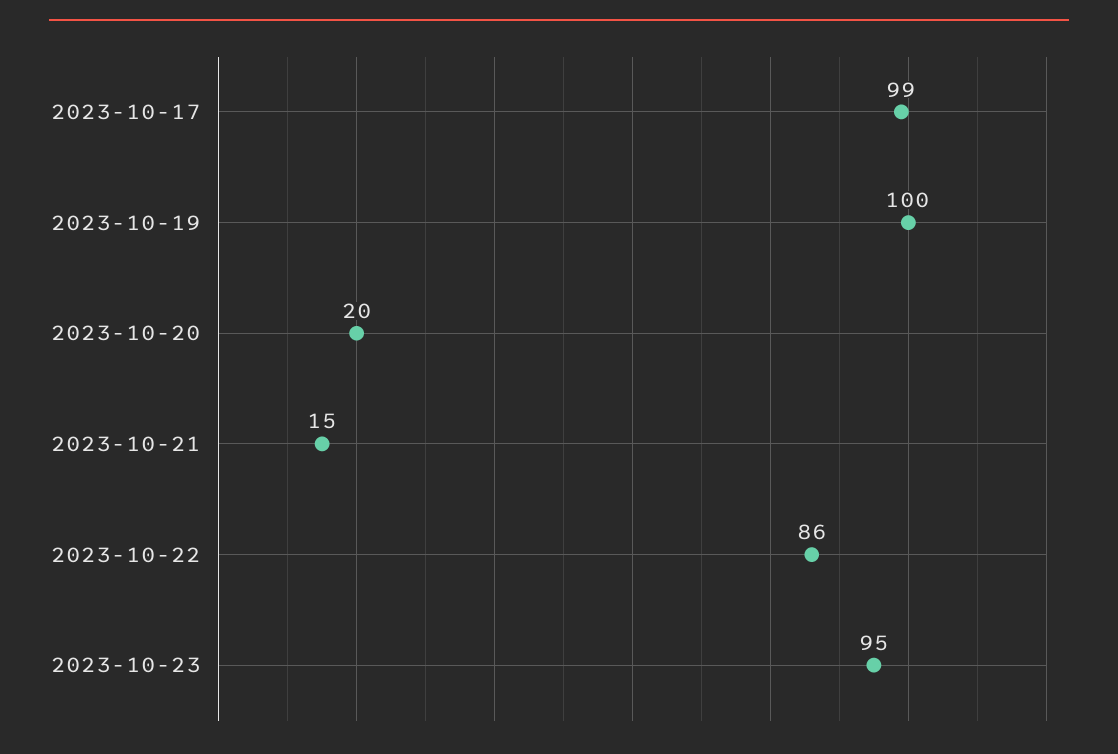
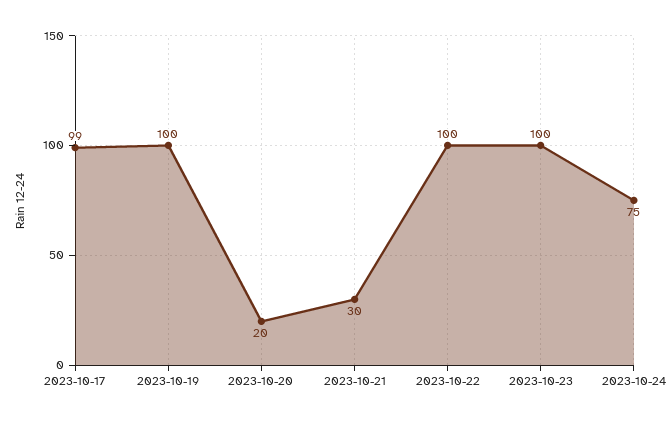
2023-10-21: 15 -> 30
2023-10-22: 86 -> 100
2023-10-23: 95 -> 100
2023-10-24: none -> 75

